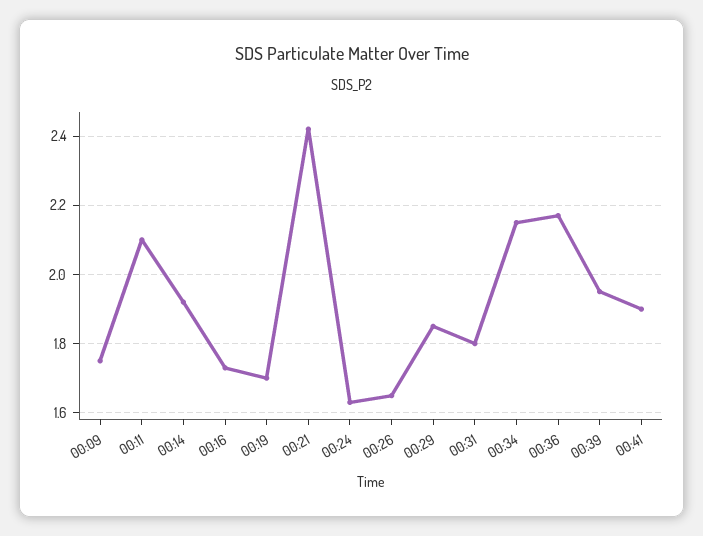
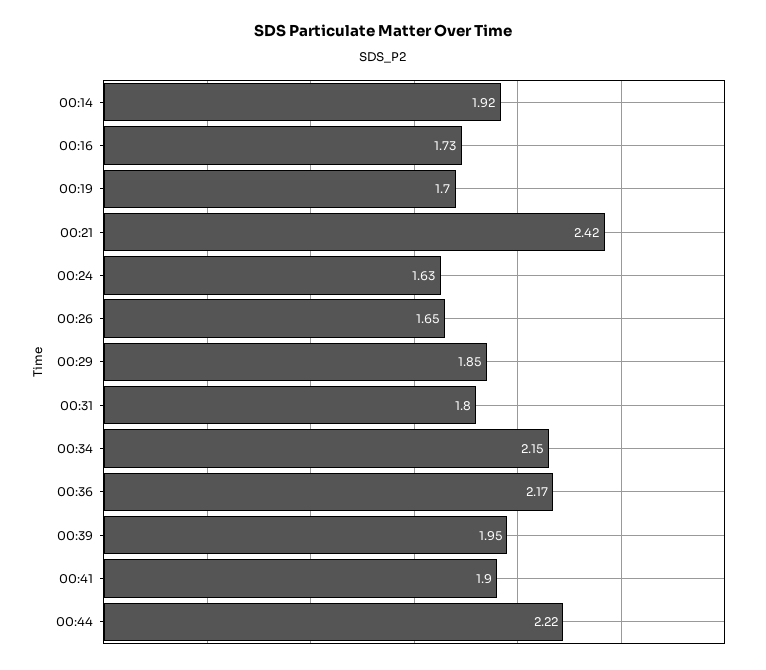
00:09: 1.75 -> none
00:11: 2.1 -> none
00:44: none -> 2.22

